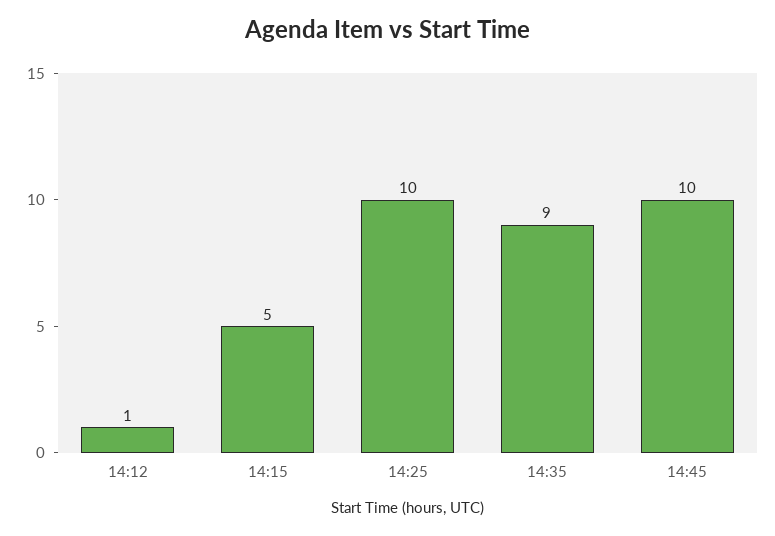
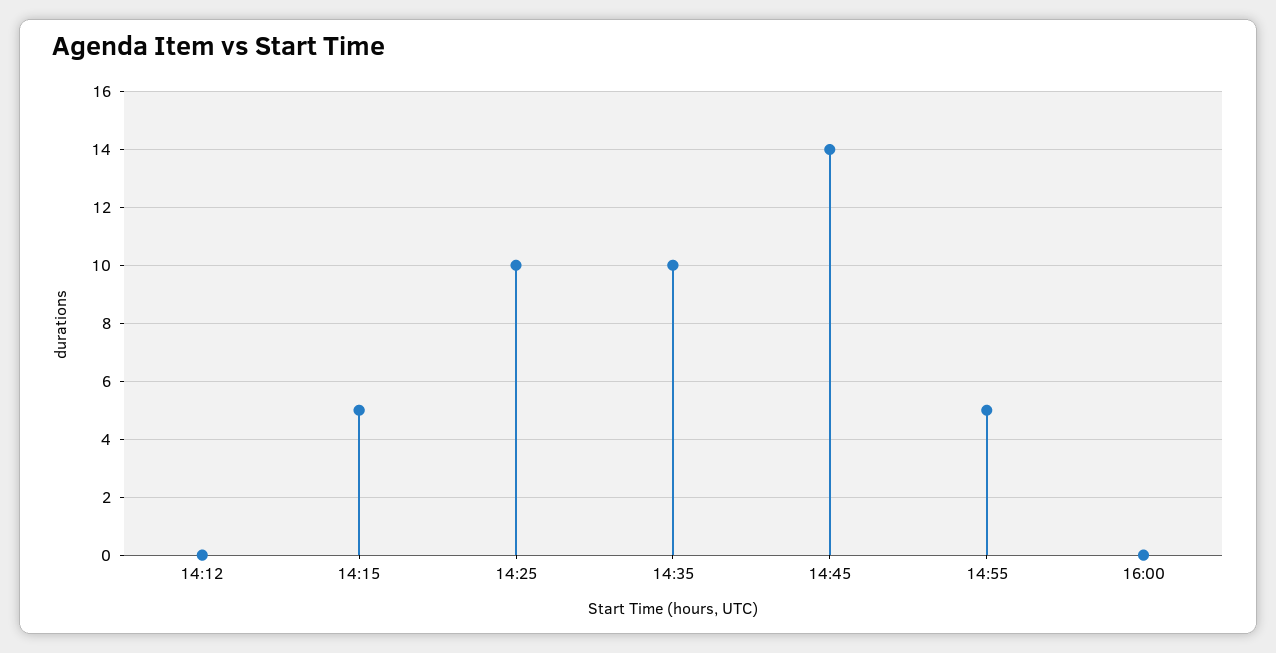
14:12: 1 -> 0
14:35: 9 -> 10
14:45: 10 -> 14
14:55: none -> 5
16:00: none -> 0

